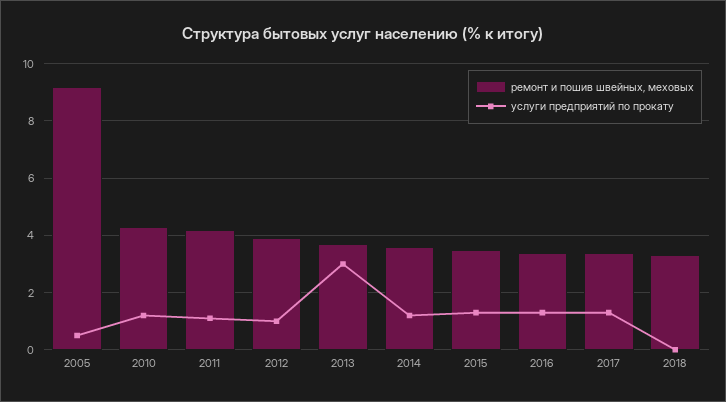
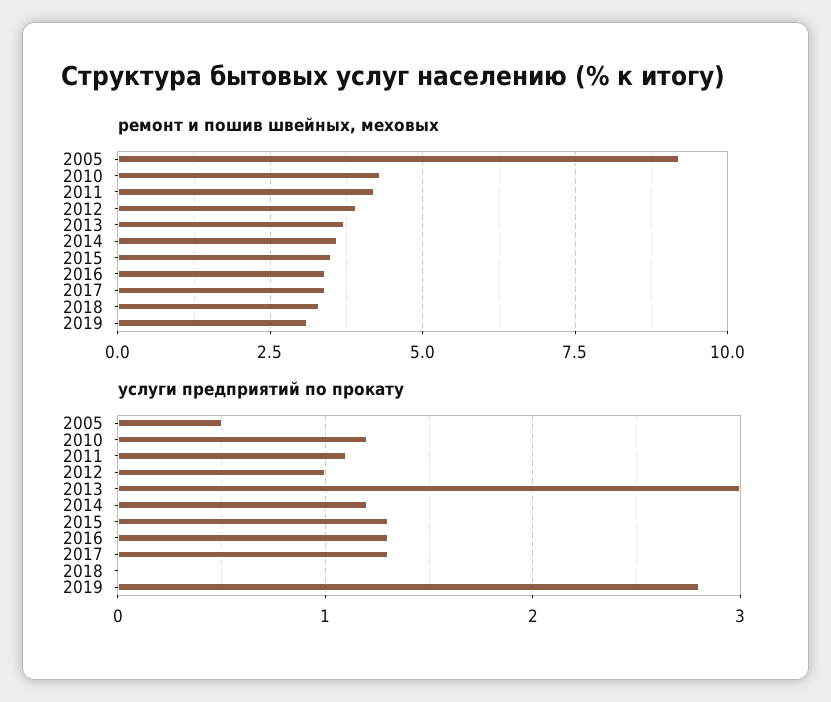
ремонт и пошив швейных, меховых, 2019: none -> 3
услуги предприятий по прокату, 2019: none -> 2.8

